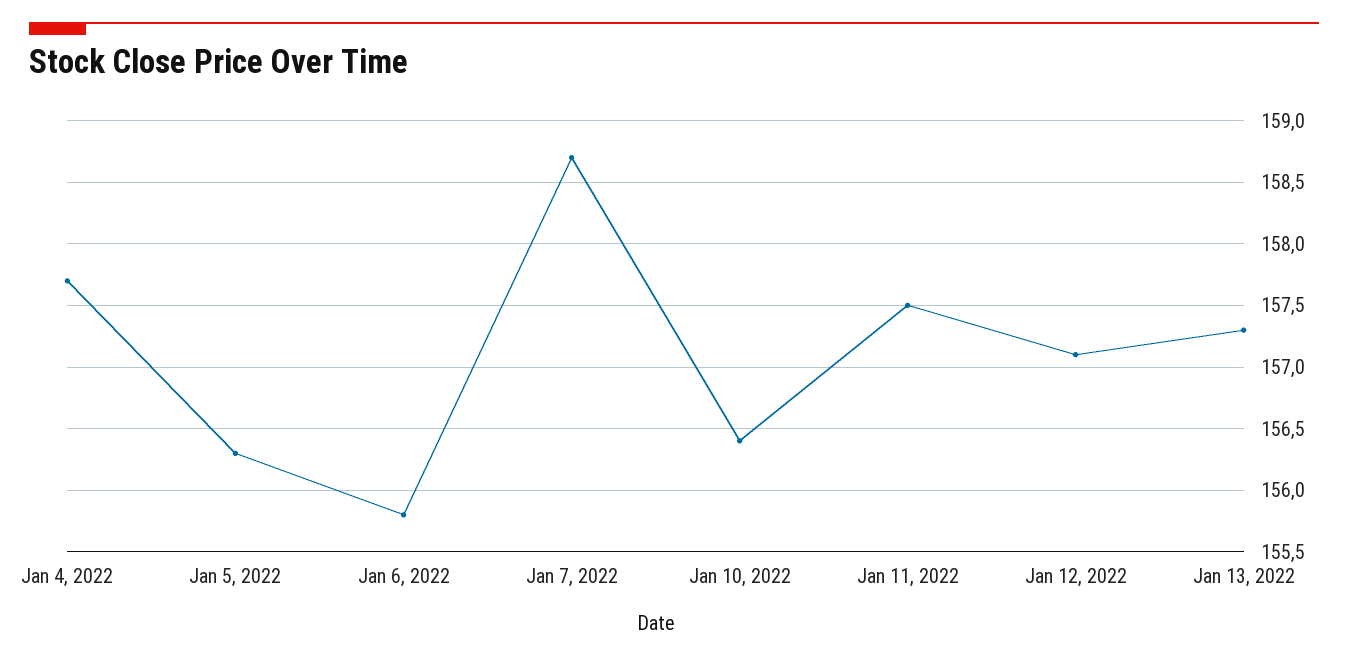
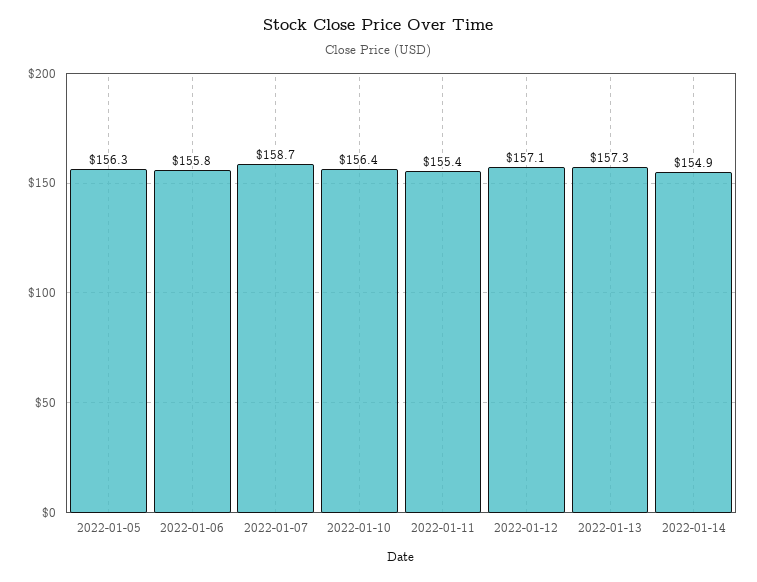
Jan 4, 2022: 157.7 -> none
Jan 11, 2022: 157.5 -> 155.4
2022-01-14: none -> 154.9

